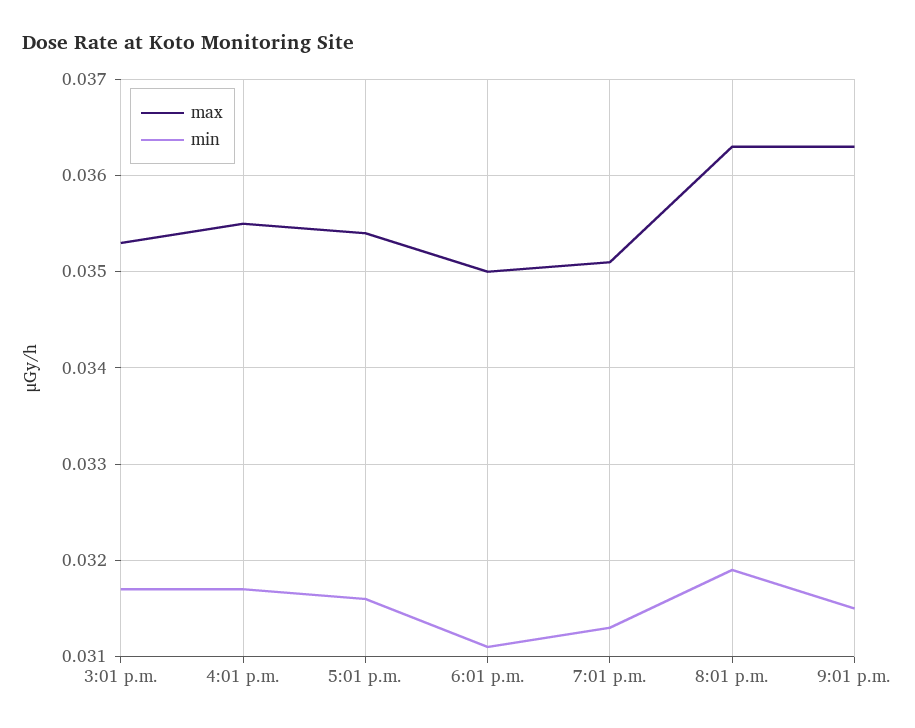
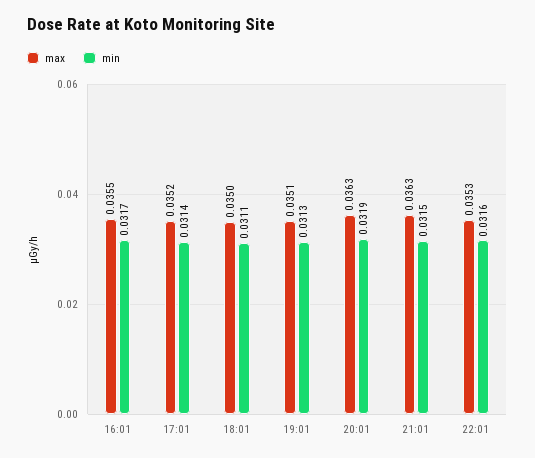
max, 3:01 p.m.: 0.0353 -> none
min, 3:01 p.m.: 0.0317 -> none
max, 5:01 p.m.: 0.0354 -> 0.0352
min, 5:01 p.m.: 0.0316 -> 0.0314
max, 22:01: none -> 0.0353
min, 22:01: none -> 0.0316

